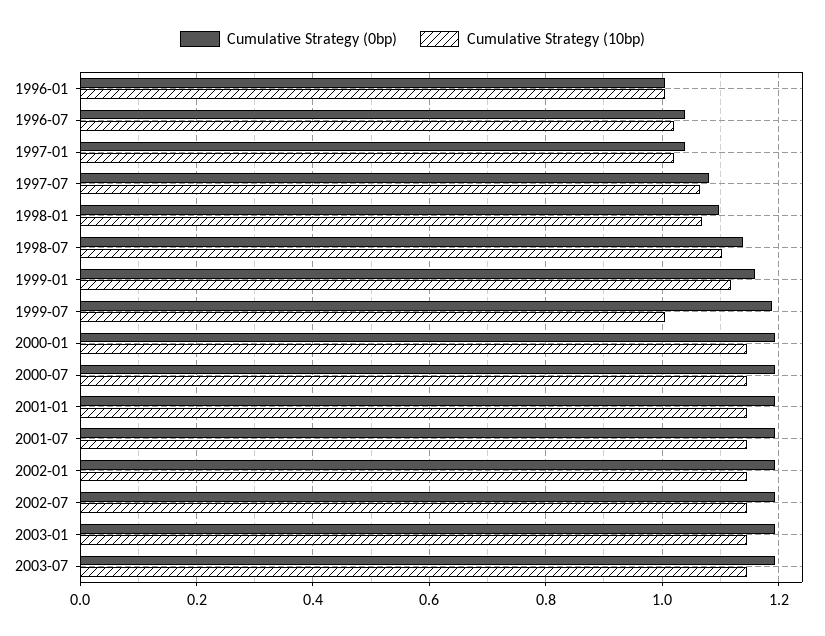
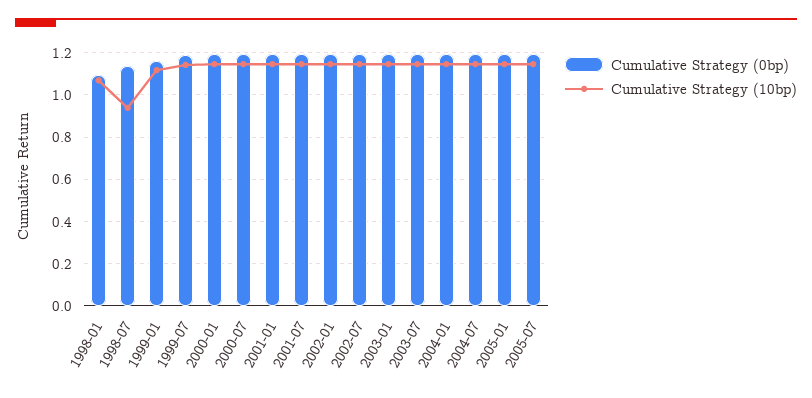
Cumulative Strategy (0bp), 1996-01: 1 -> none
Cumulative Strategy (10bp), 1996-01: 1 -> none
Cumulative Strategy (0bp), 1996-07: 1.04 -> none
Cumulative Strategy (10bp), 1996-07: 1.02 -> none
Cumulative Strategy (0bp), 1997-01: 1.04 -> none
Cumulative Strategy (10bp), 1997-01: 1.02 -> none
Cumulative Strategy (0bp), 1997-07: 1.08 -> none
Cumulative Strategy (10bp), 1997-07: 1.06 -> none
Cumulative Strategy (10bp), 1998-07: 1.1 -> 0.95
Cumulative Strategy (10bp), 1999-07: 1 -> 1.15
Cumulative Strategy (0bp), 2004-01: none -> 1.2
Cumulative Strategy (10bp), 2004-01: none -> 1.15
Cumulative Strategy (0bp), 2004-07: none -> 1.2
Cumulative Strategy (10bp), 2004-07: none -> 1.15
Cumulative Strategy (0bp), 2005-01: none -> 1.2
Cumulative Strategy (10bp), 2005-01: none -> 1.15
Cumulative Strategy (0bp), 2005-07: none -> 1.2
Cumulative Strategy (10bp), 2005-07: none -> 1.15

